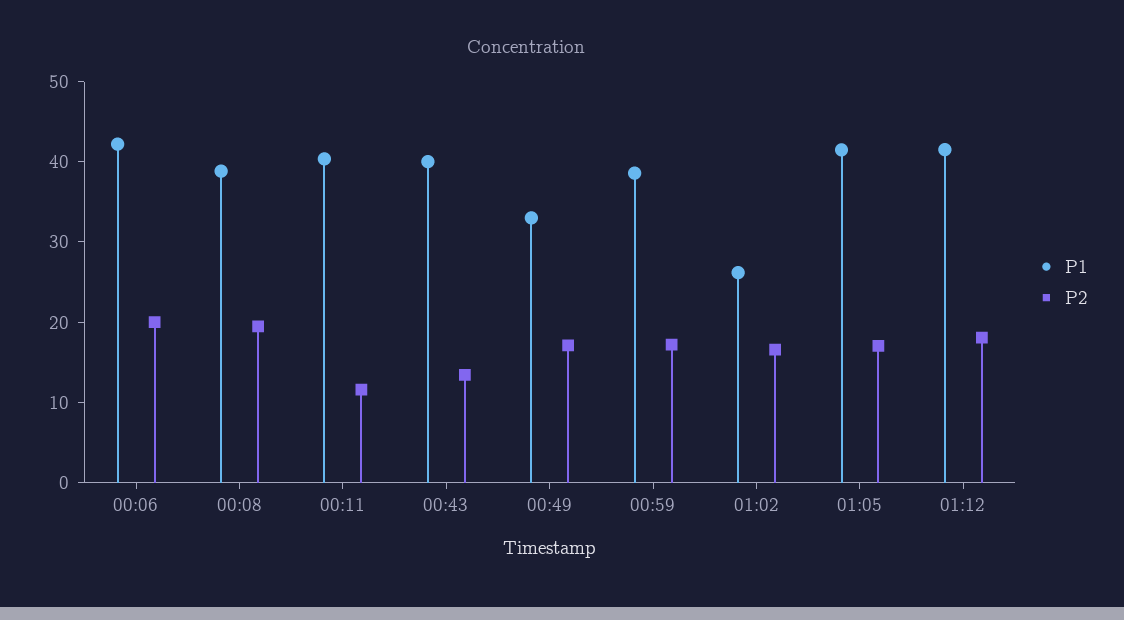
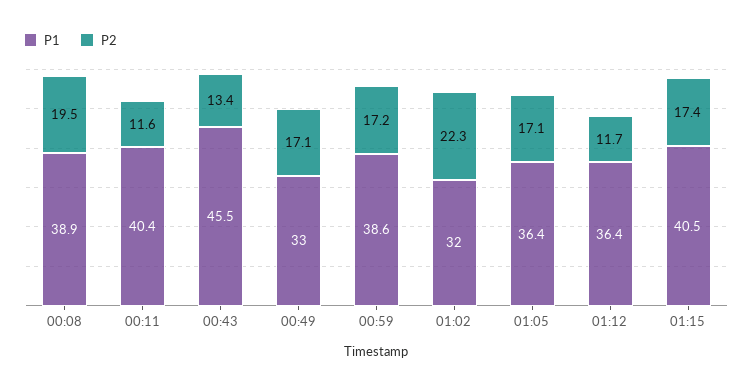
P1, 00:06: 42 -> none
P2, 00:06: 20 -> none
P1, 00:43: 40 -> 45.5
P1, 01:02: 26 -> 32
P2, 01:02: 16 -> 22.3
P1, 01:05: 42 -> 36.4
P1, 01:12: 42 -> 36.4
P2, 01:12: 18 -> 11.7
P1, 01:15: none -> 40.5
P2, 01:15: none -> 17.4

